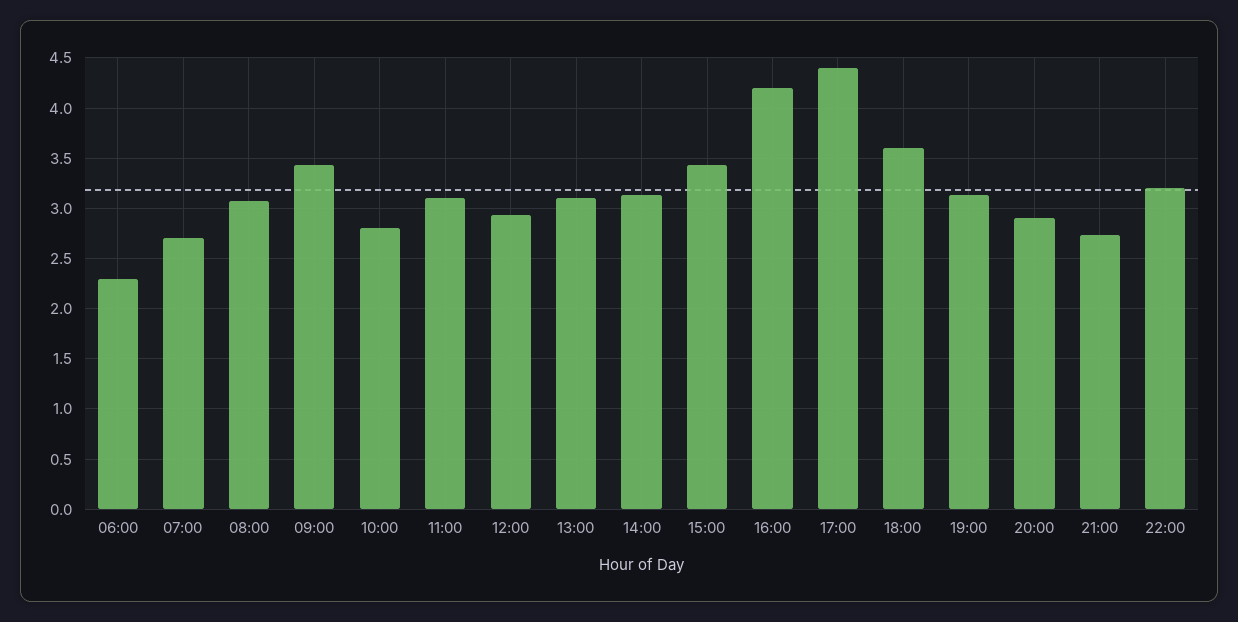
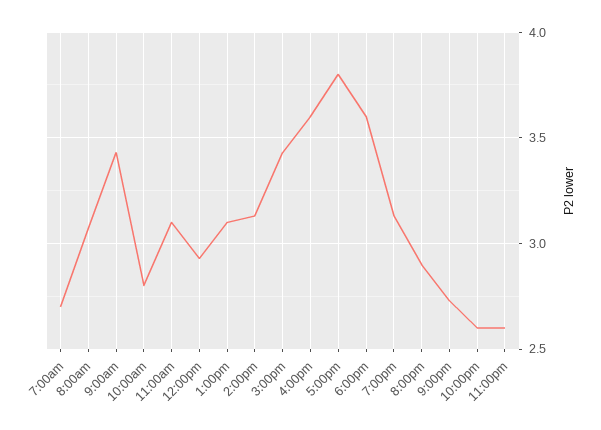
06:00: 2.3 -> none
16:00: 4.2 -> 3.6
17:00: 4.4 -> 3.8
22:00: 3.2 -> 2.6
11:00pm: none -> 2.6

